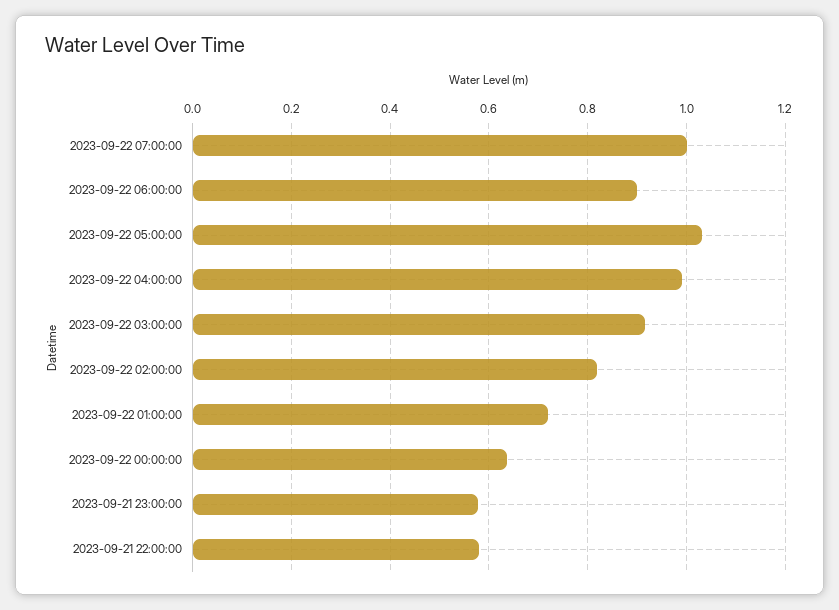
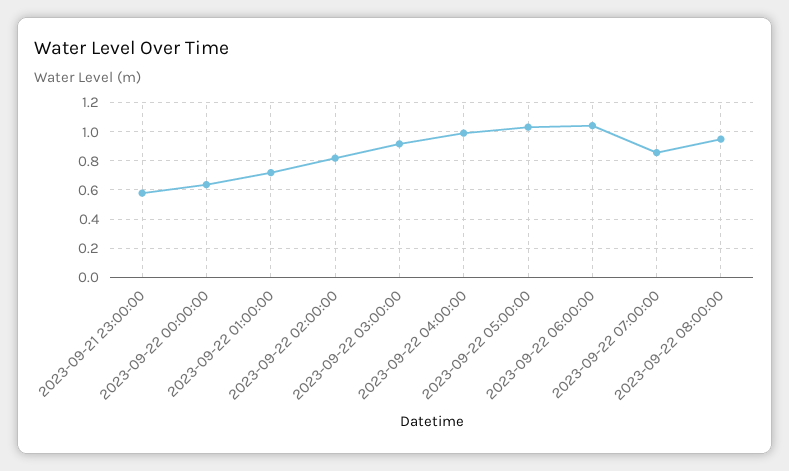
2023-09-22 07:00:00: 1 -> 0.85
2023-09-22 06:00:00: 0.9 -> 1.05
2023-09-21 22:00:00: 0.58 -> none
2023-09-22 08:00:00: none -> 0.95

